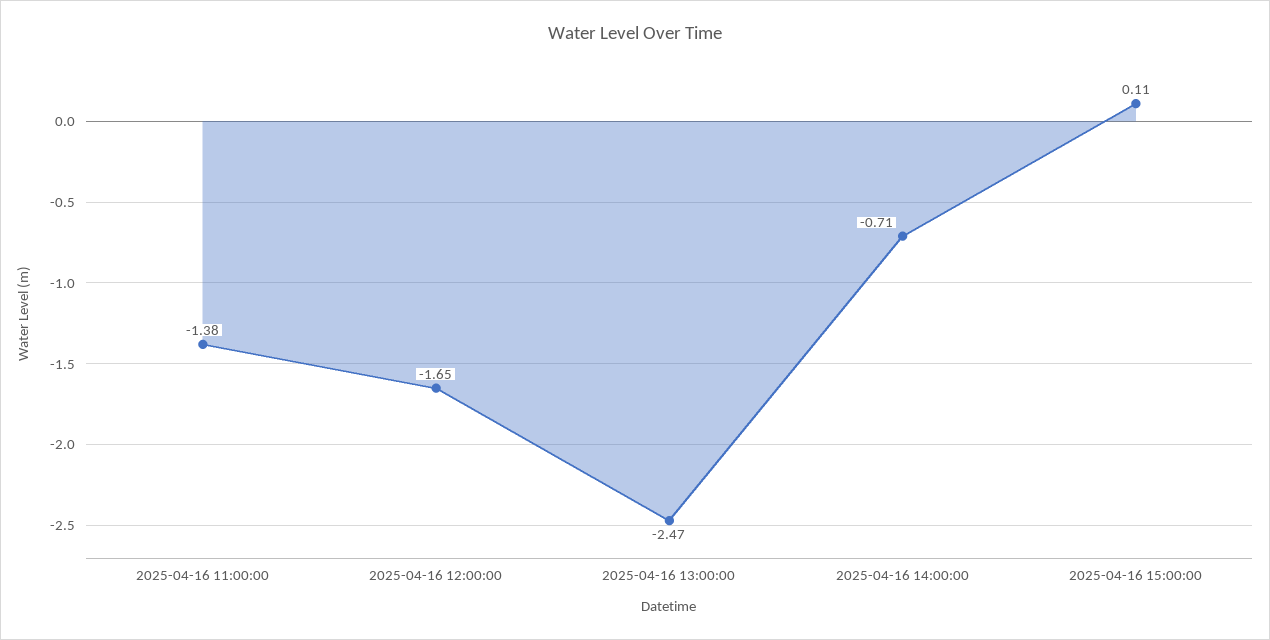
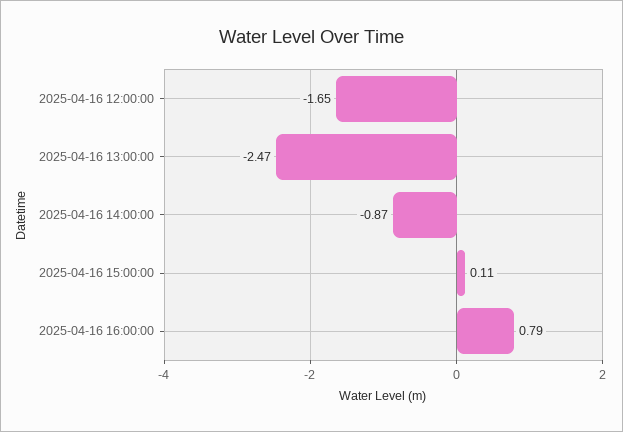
2025-04-16 11:00:00: -1.38 -> none
2025-04-16 14:00:00: -0.71 -> -0.87
2025-04-16 16:00:00: none -> 0.79

